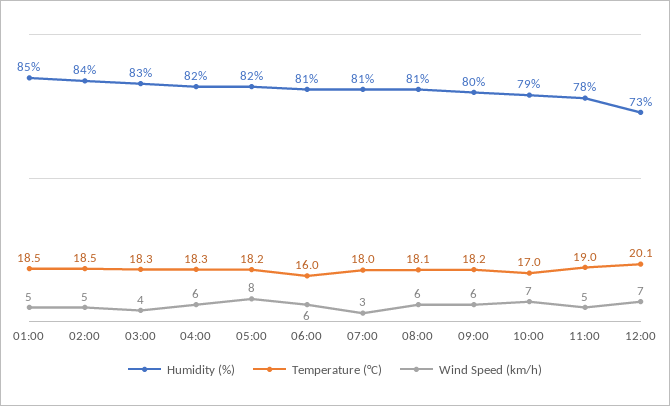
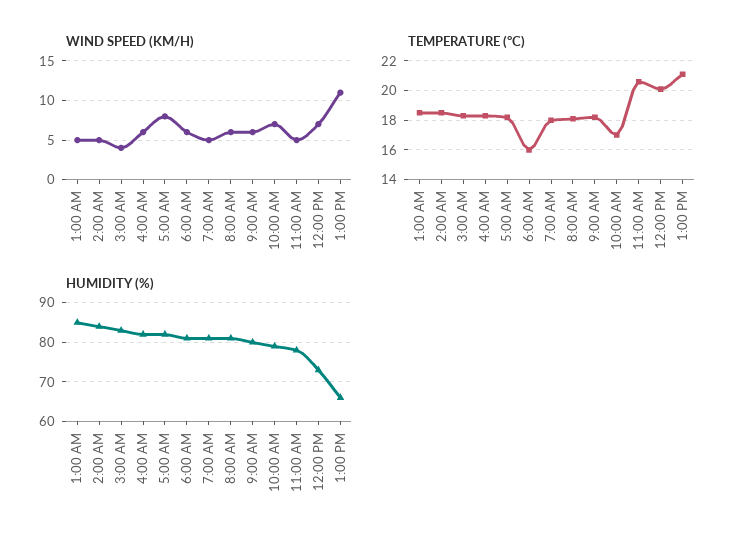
Wind Speed (km/h), 07:00: 3 -> 5
Temperature (°C), 11:00: 19 -> 20.5
Wind Speed (km/h), 1:00 PM: none -> 11
Temperature (°C), 1:00 PM: none -> 21
Humidity (%), 1:00 PM: none -> 65

